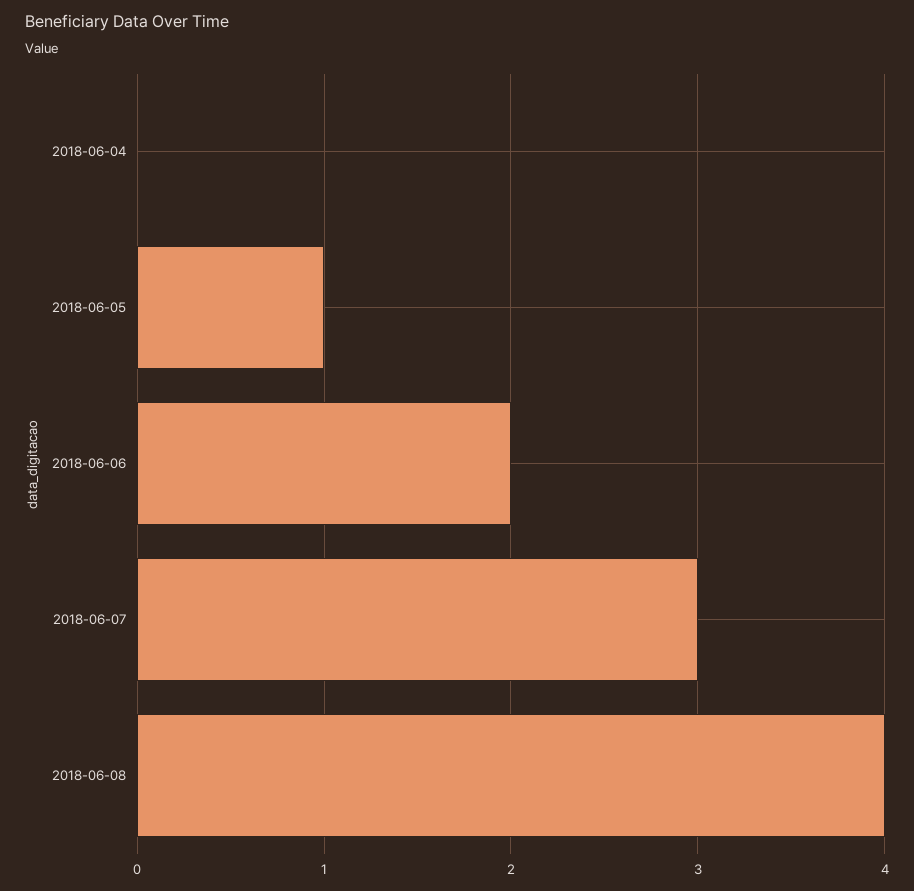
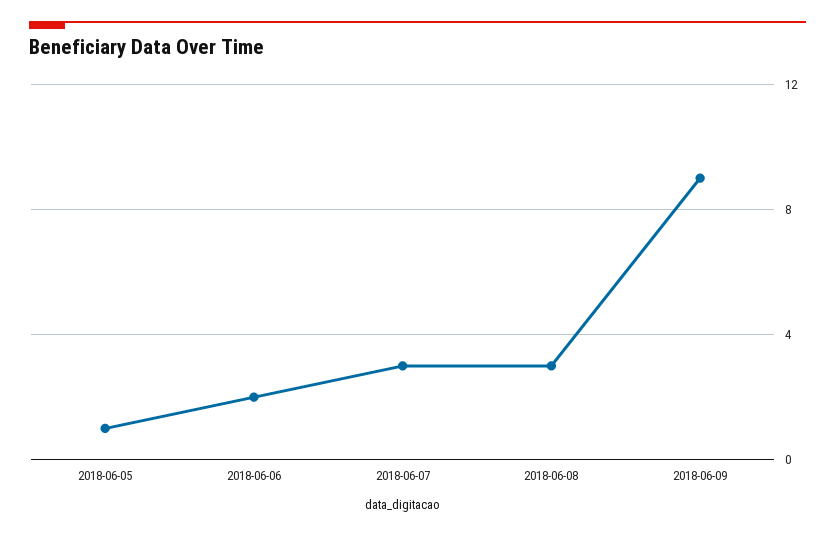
2018-06-04: 0 -> none
2018-06-08: 4 -> 3
2018-06-09: none -> 9

